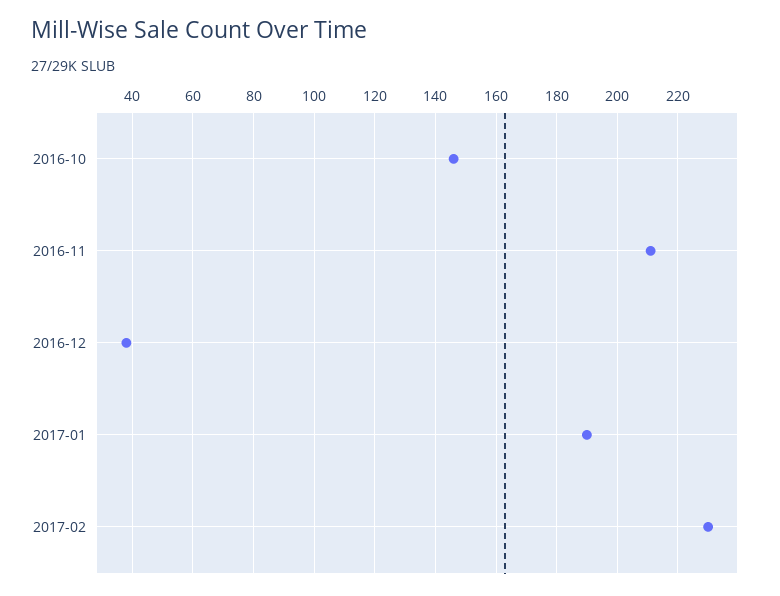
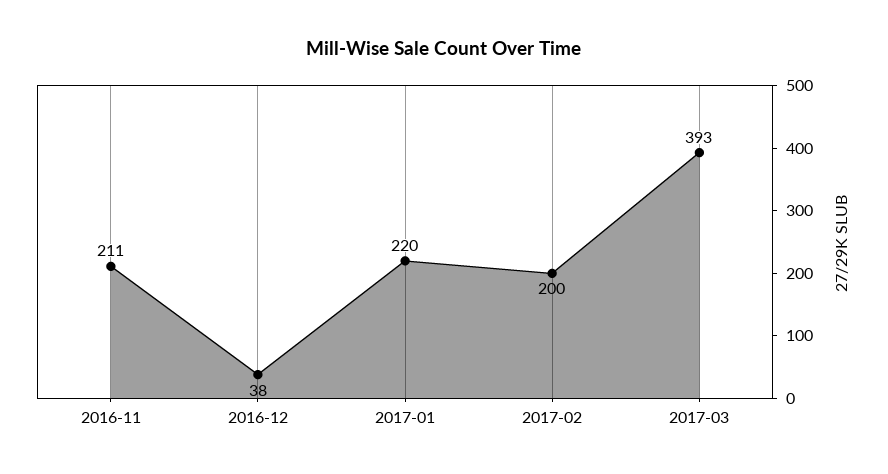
2016-10: 145 -> none
2017-01: 190 -> 220
2017-02: 230 -> 200
2017-03: none -> 393

